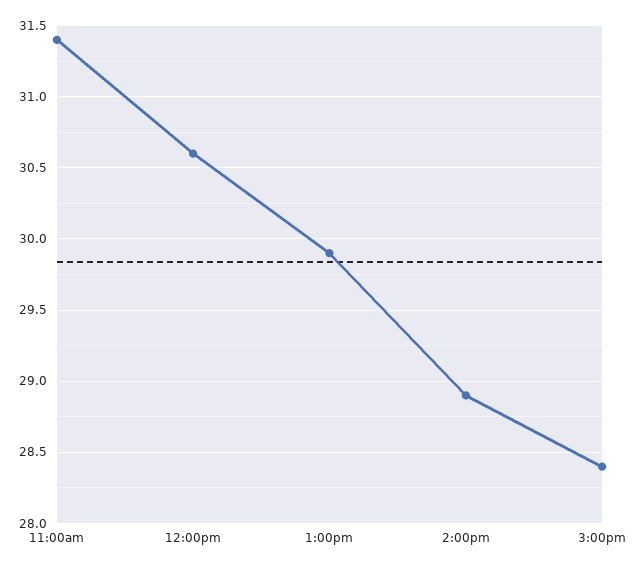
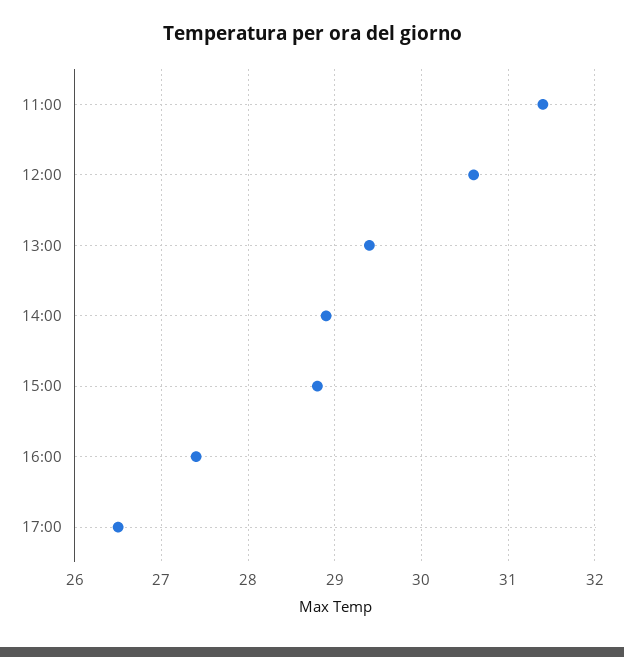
1:00pm: 29.9 -> 29.4
3:00pm: 28.4 -> 28.8
16:00: none -> 27.4
17:00: none -> 26.5

